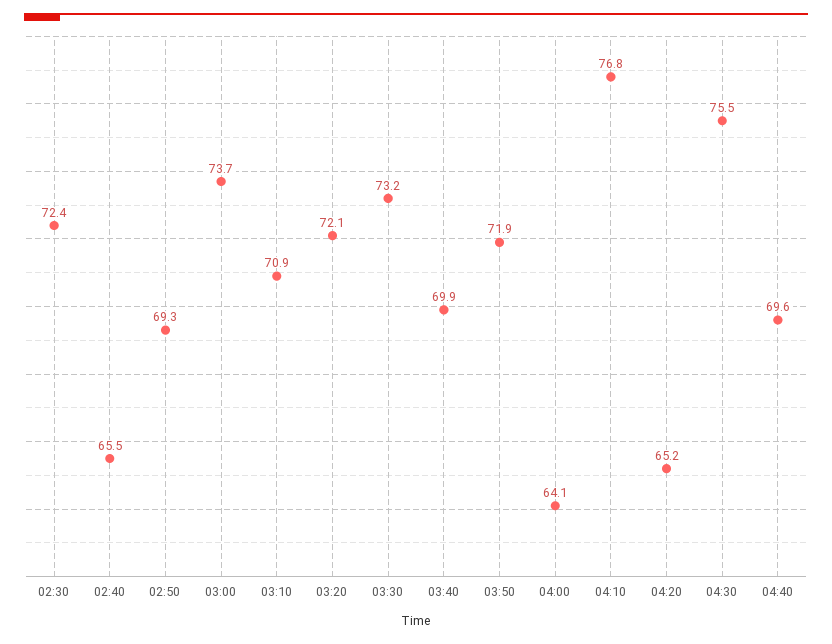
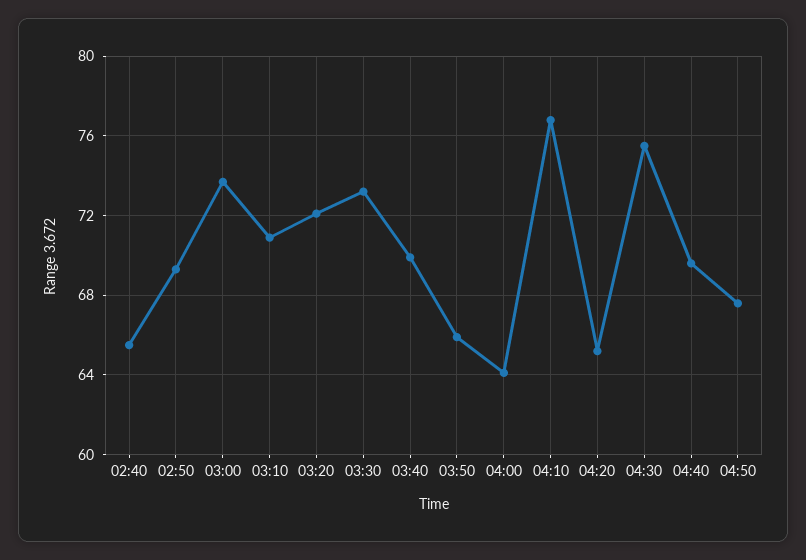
02:30: 72.4 -> none
03:50: 71.9 -> 66
04:50: none -> 67.5

